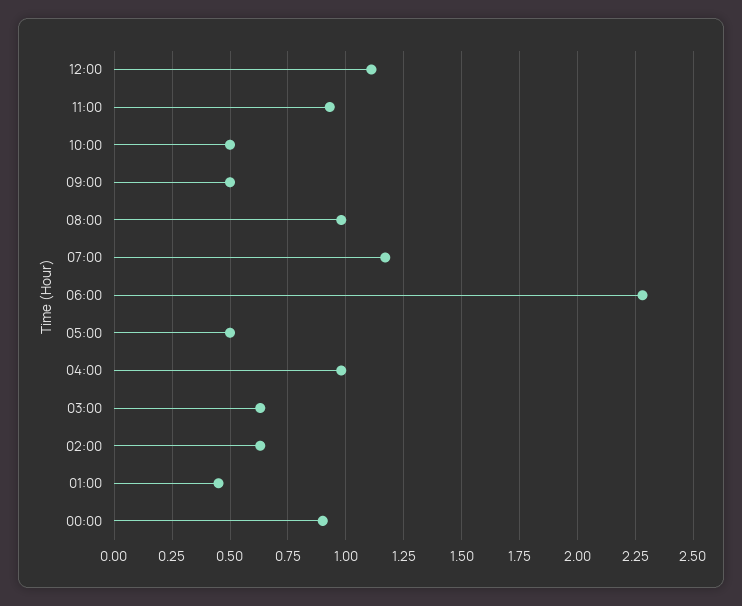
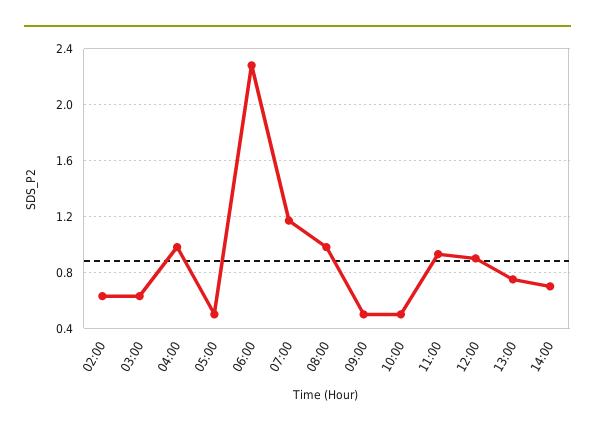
12:00: 1.1 -> 0.9
01:00: 0.45 -> none
00:00: 0.9 -> none
13:00: none -> 0.75
14:00: none -> 0.7

